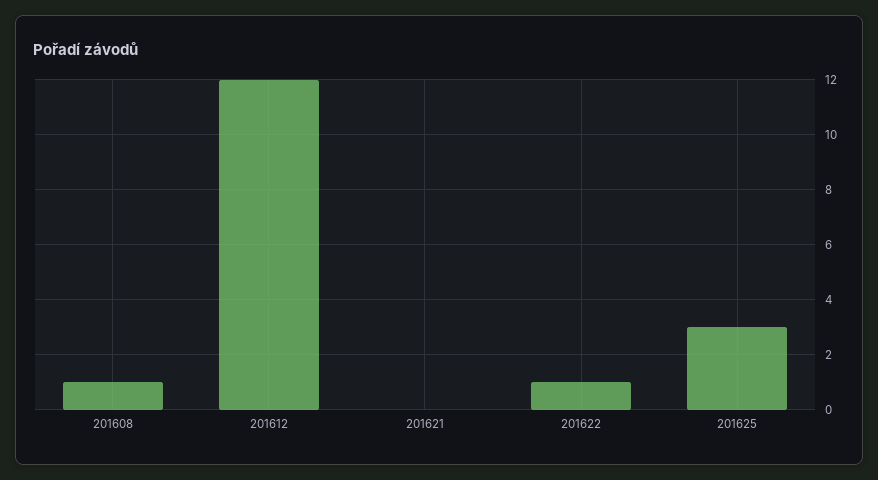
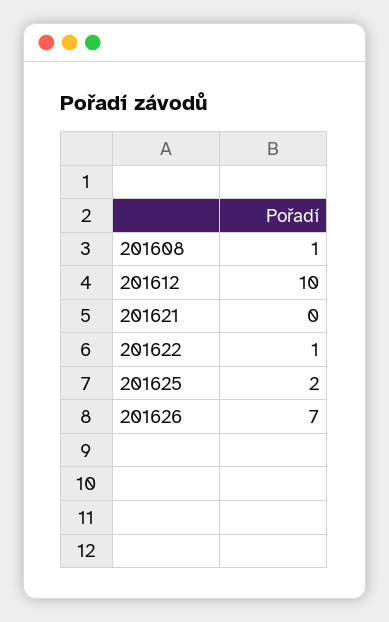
201612: 12 -> 10
201625: 3 -> 2
201626: none -> 7

